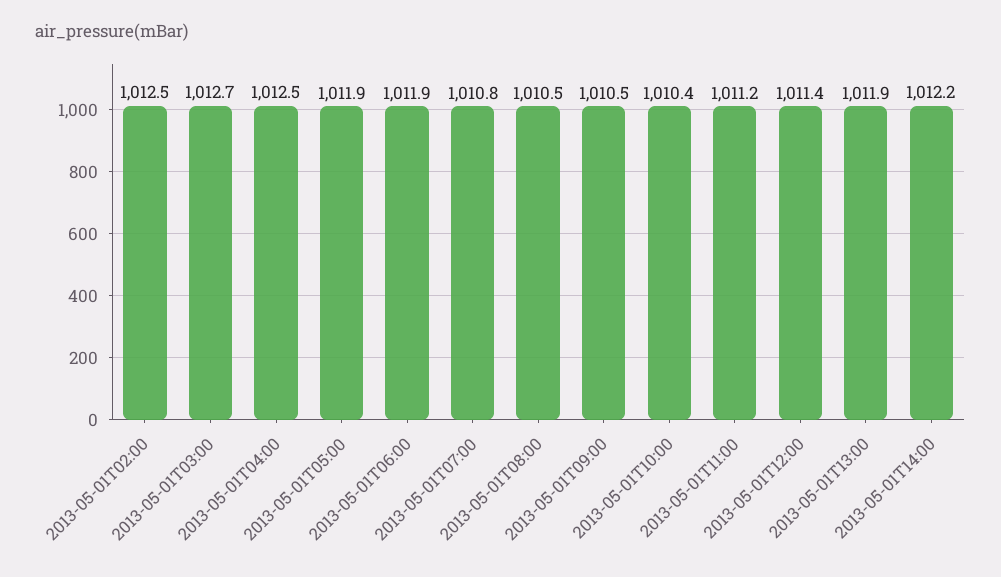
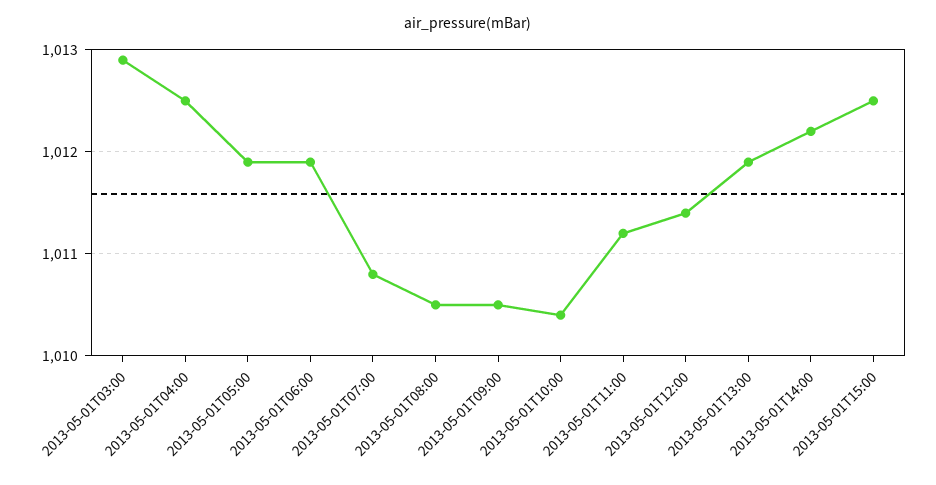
2013-05-01T02:00: 1012.5 -> none
2013-05-01T03:00: 1012.7 -> 1012.9
2013-05-01T15:00: none -> 1012.5

